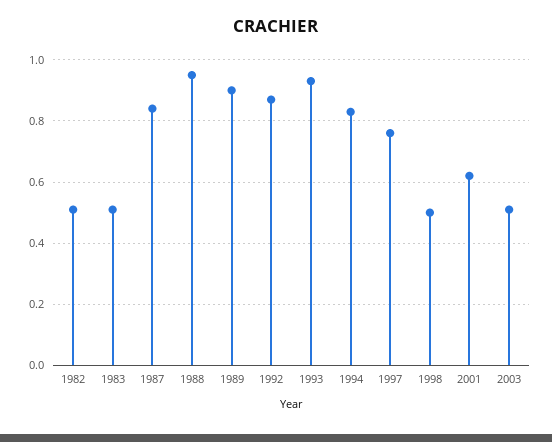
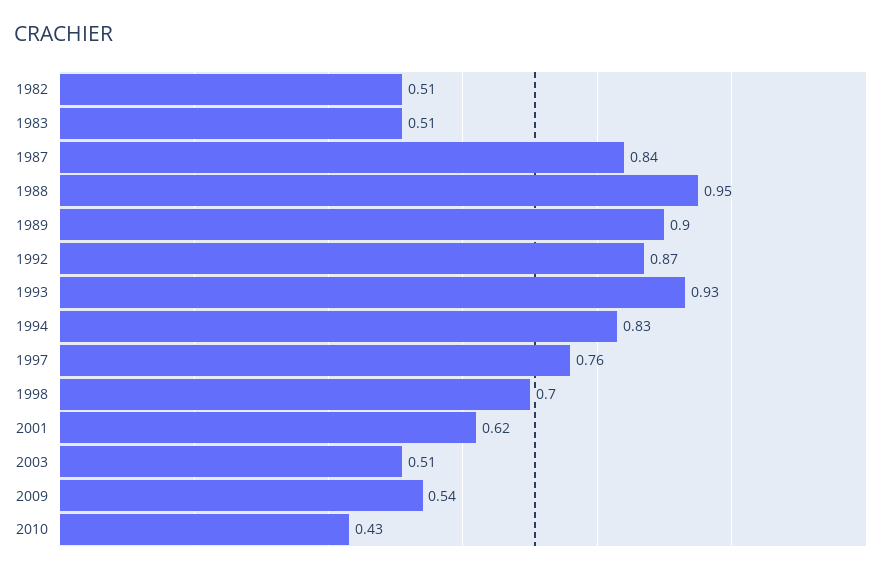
1998: 0.5 -> 0.7
2009: none -> 0.54
2010: none -> 0.43

